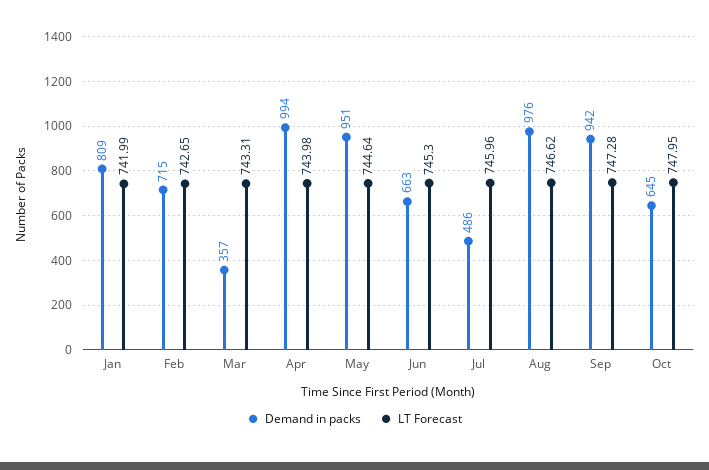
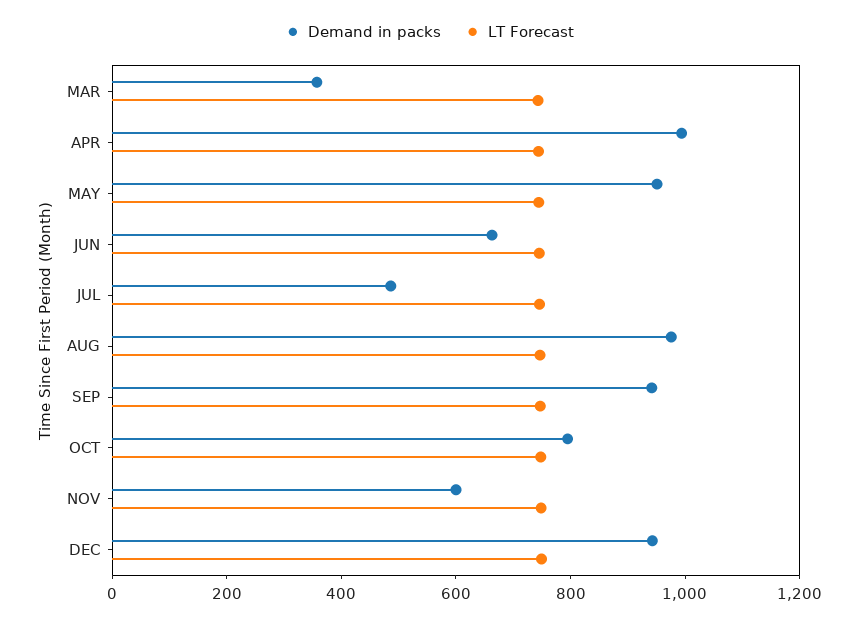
Demand in packs, Jan: 809 -> none
LT Forecast, Jan: 741.99 -> none
Demand in packs, Feb: 715 -> none
LT Forecast, Feb: 742.65 -> none
Demand in packs, Oct: 645 -> 800
Demand in packs, NOV: none -> 600
LT Forecast, NOV: none -> 750
Demand in packs, DEC: none -> 950
LT Forecast, DEC: none -> 750

